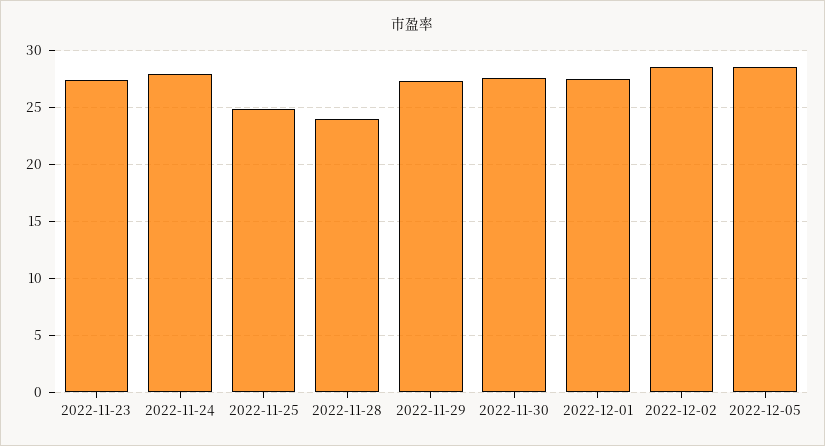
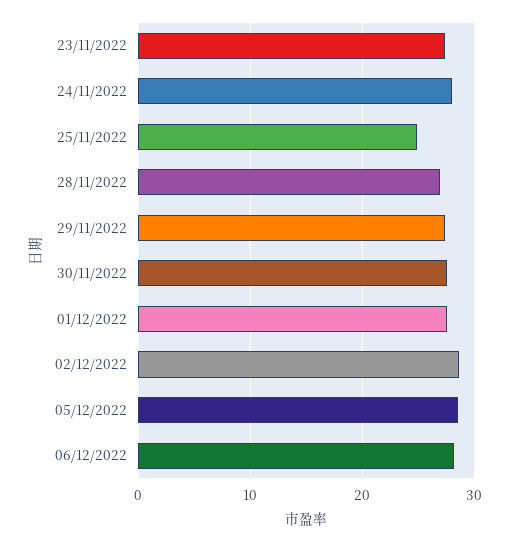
2022-11-28: 24 -> 27
06/12/2022: none -> 28

